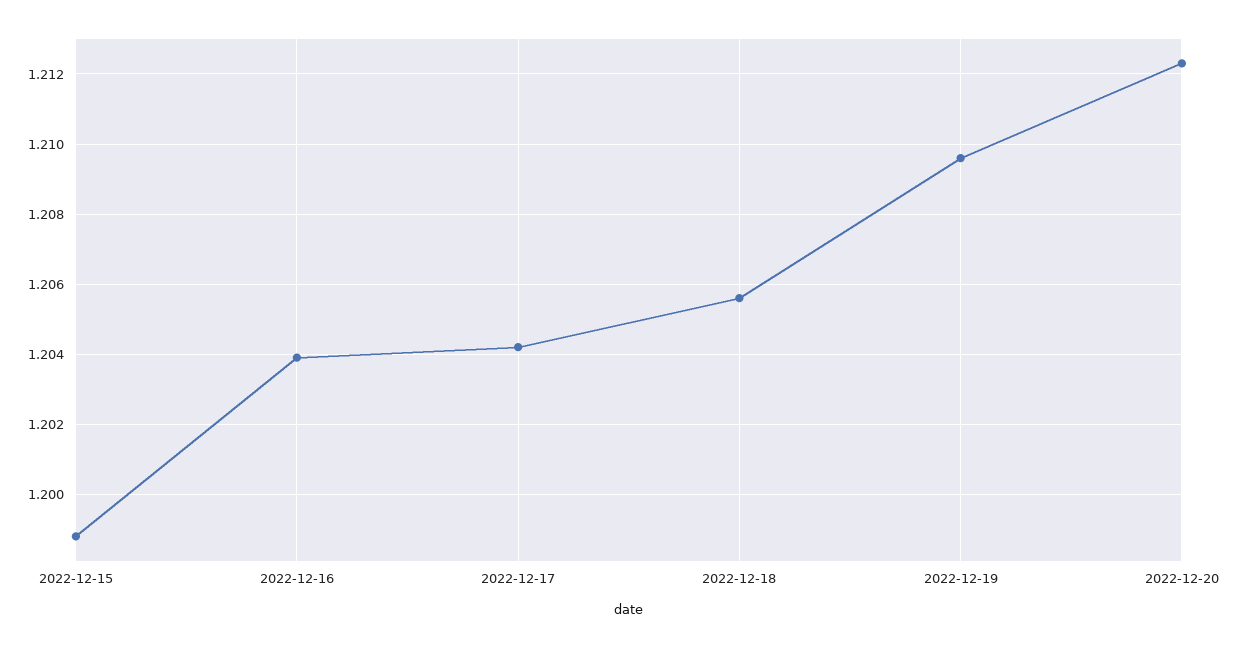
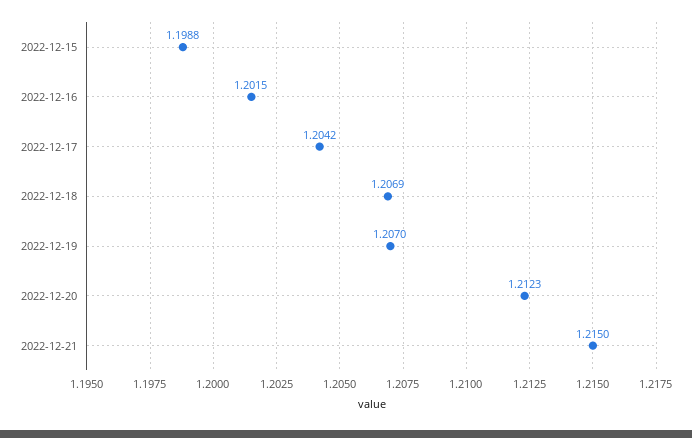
2022-12-16: 1.204 -> 1.2015
2022-12-18: 1.2055 -> 1.2069
2022-12-19: 1.2095 -> 1.207
2022-12-21: none -> 1.215

